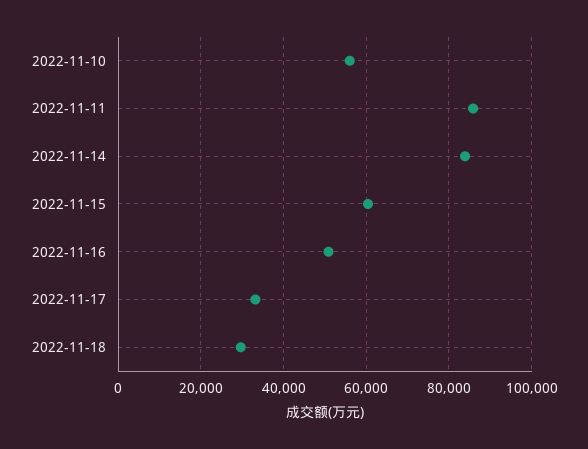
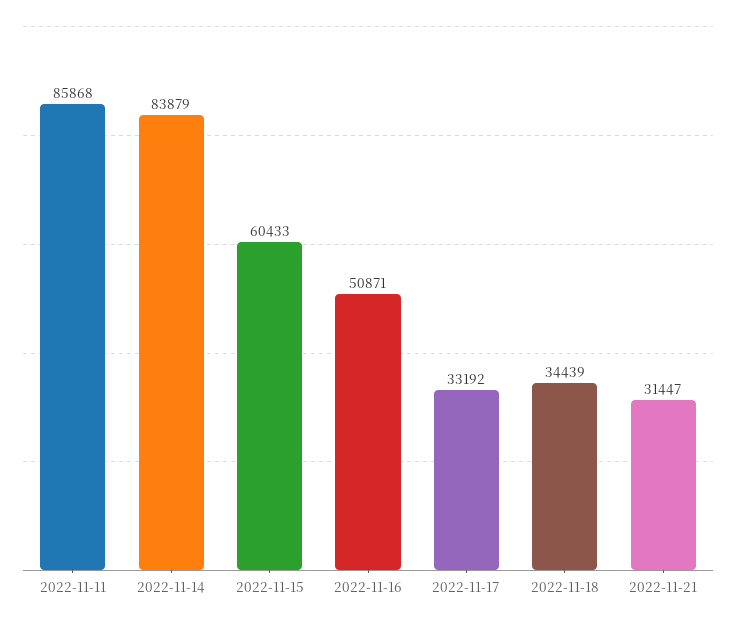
2022-11-10: 56000 -> none
2022-11-18: 30000 -> 34439
2022-11-21: none -> 31447

